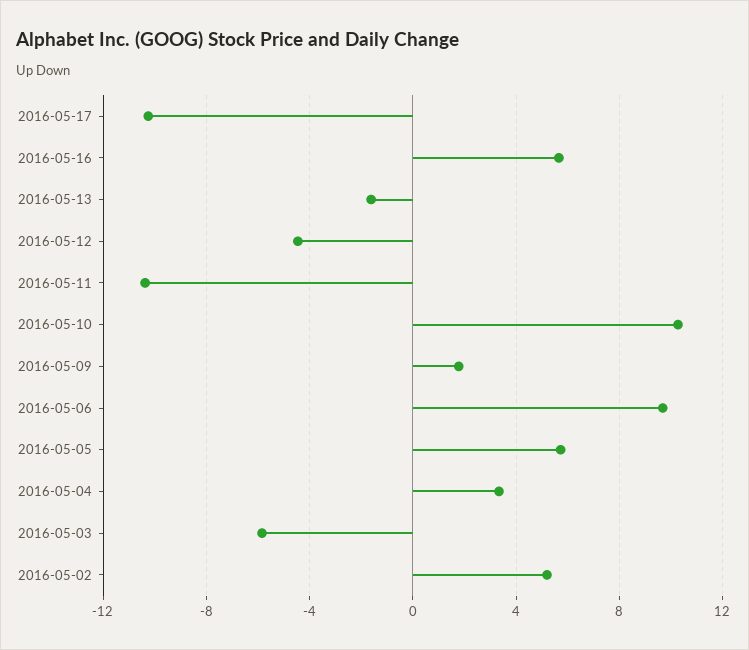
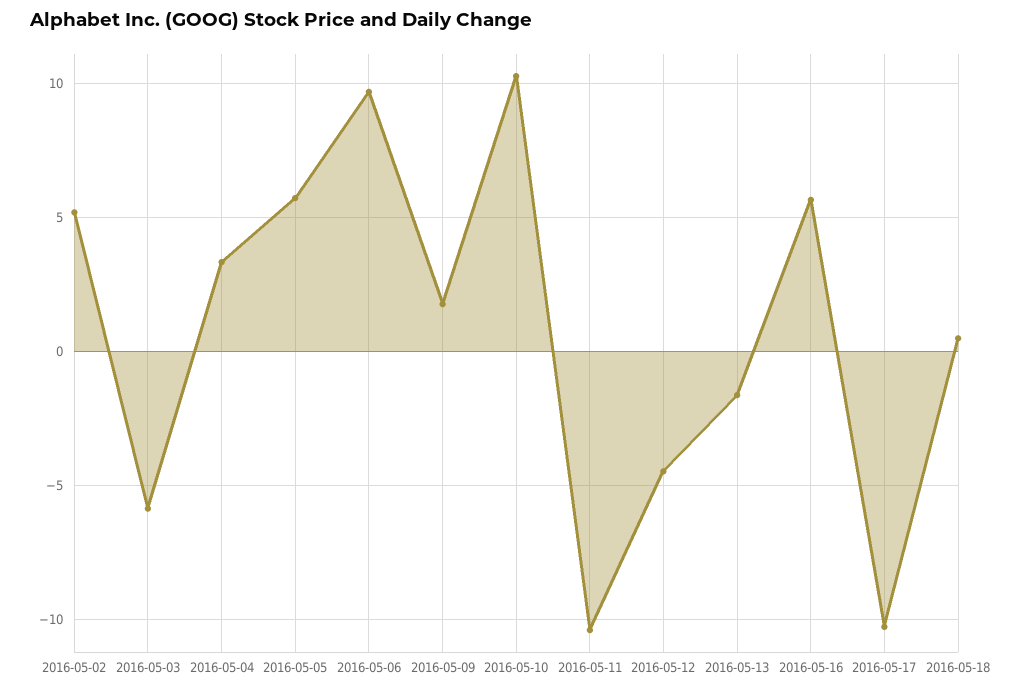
2016-05-18: none -> 0.5

